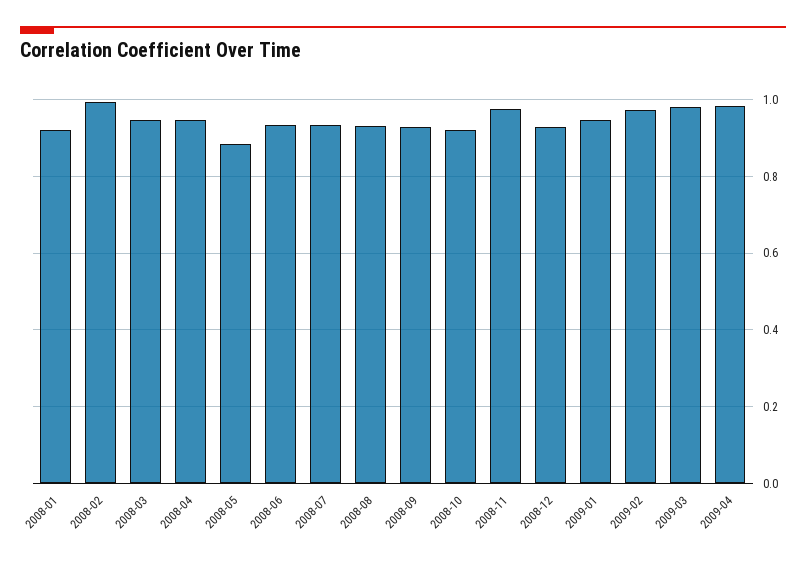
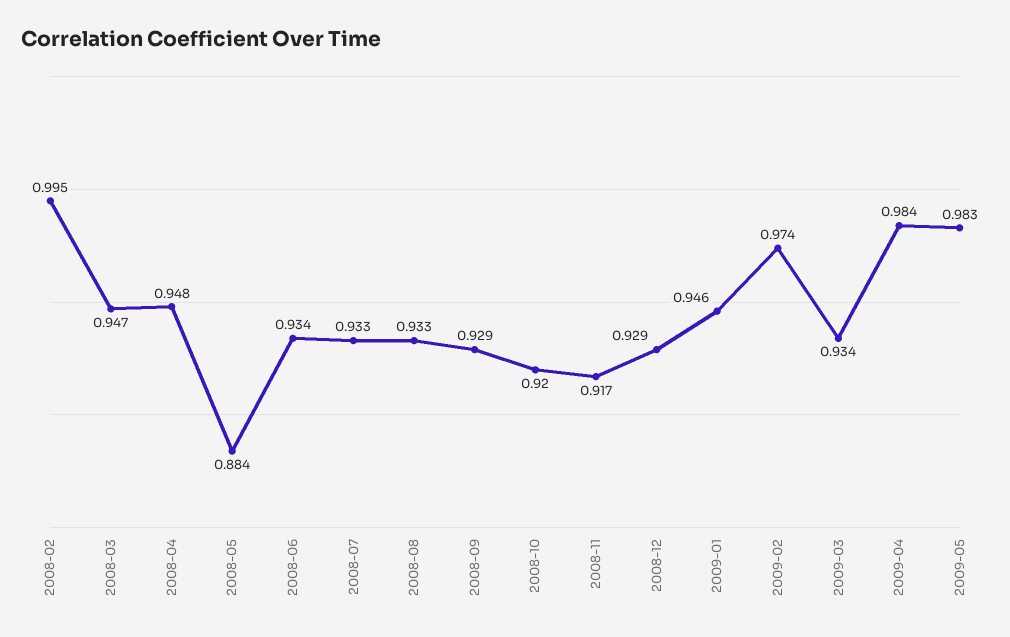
2008-01: 0.92 -> none
2008-11: 0.98 -> 0.917
2009-03: 0.98 -> 0.934
2009-05: none -> 0.983

